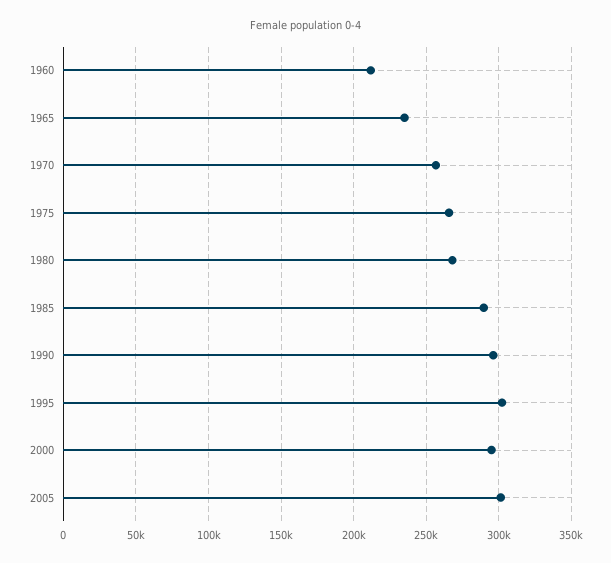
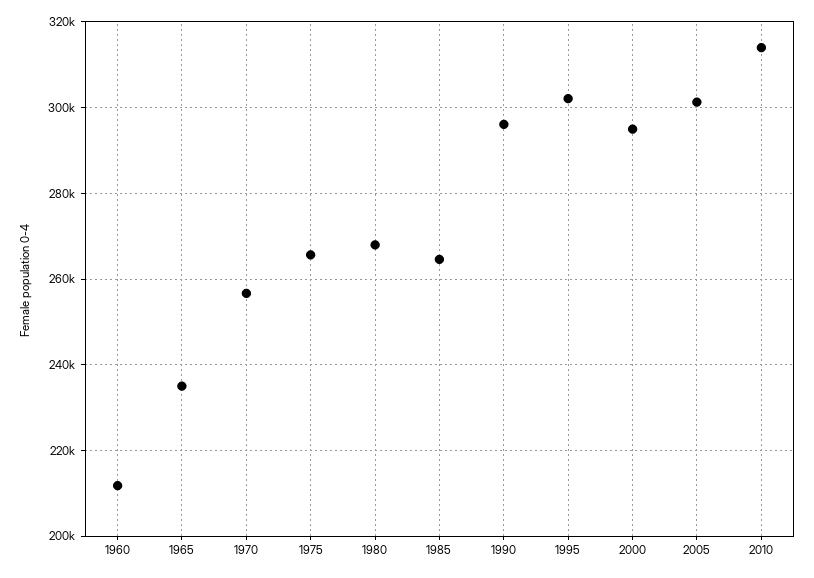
1985: 290000 -> 264000
2010: none -> 314000

